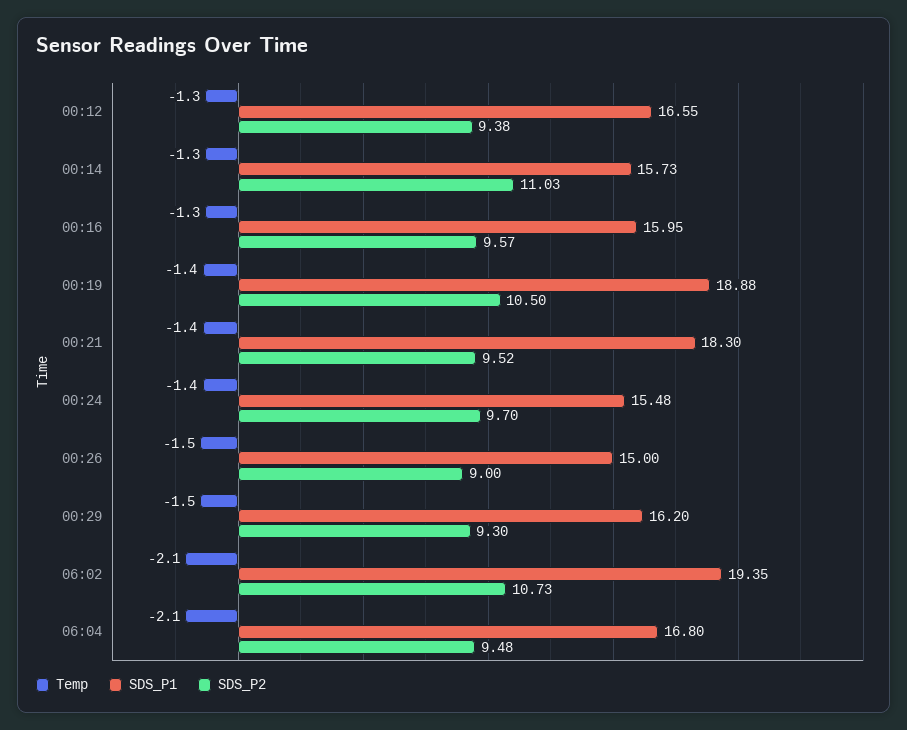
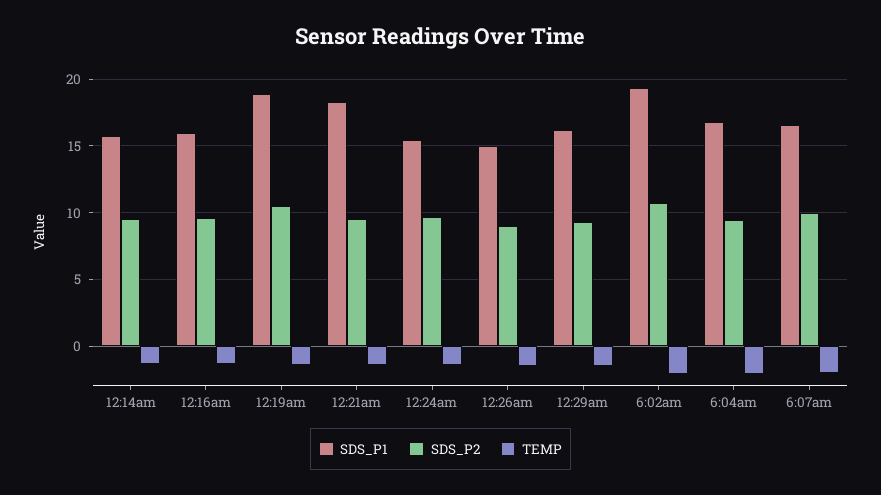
Temp, 00:12: -1.3 -> none
SDS_P1, 00:12: 16.55 -> none
SDS_P2, 00:12: 9.38 -> none
SDS_P2, 00:14: 11.03 -> 9.5
SDS_P1, 6:07am: none -> 16.5
SDS_P2, 6:07am: none -> 10
Temp, 6:07am: none -> -2

